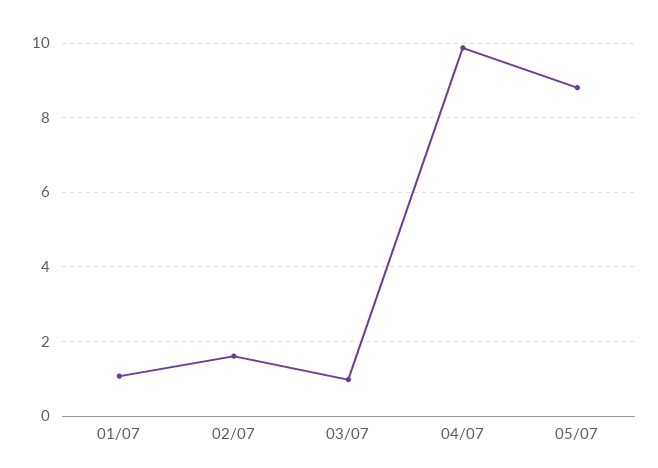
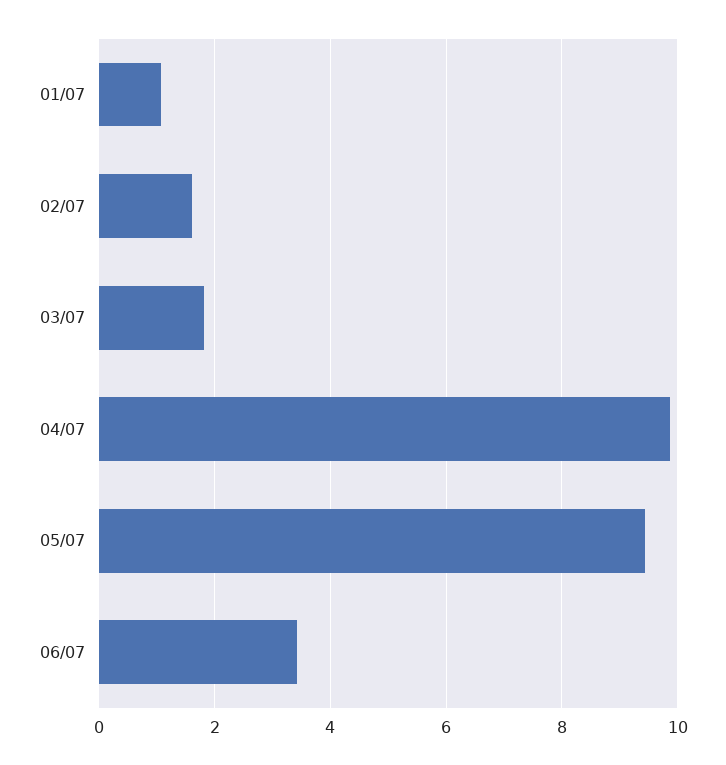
03/07: 1 -> 1.8
05/07: 8.8 -> 9.4
06/07: none -> 3.4

